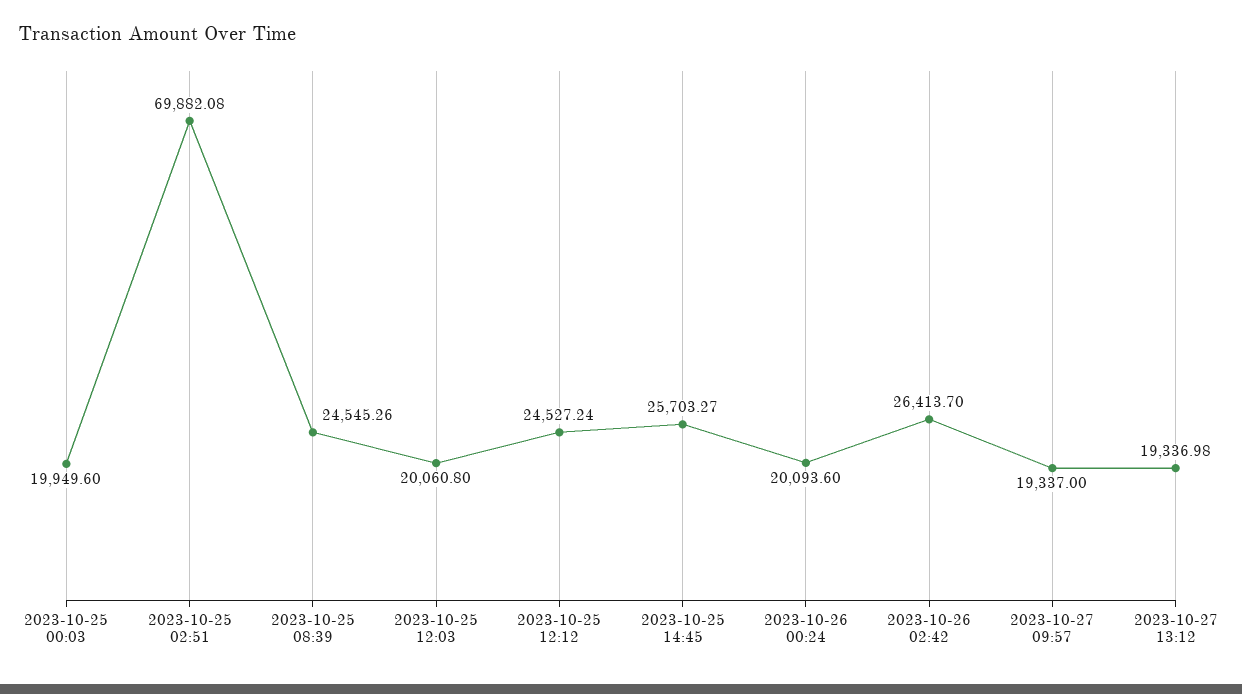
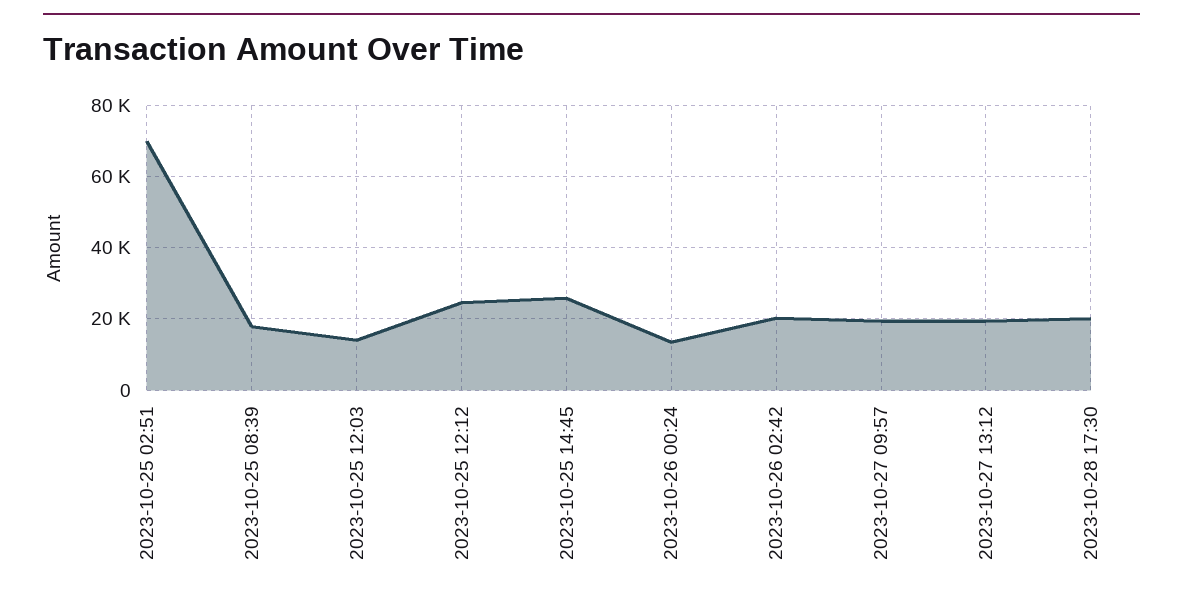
2023-10-25 00:03: 19949.6 -> none
2023-10-25 08:39: 24545.26 -> 18000
2023-10-25 12:03: 20060.8 -> 14000
2023-10-26 00:24: 20093.6 -> 14000
2023-10-26 02:42: 26413.7 -> 20000
2023-10-28 17:30: none -> 20000

